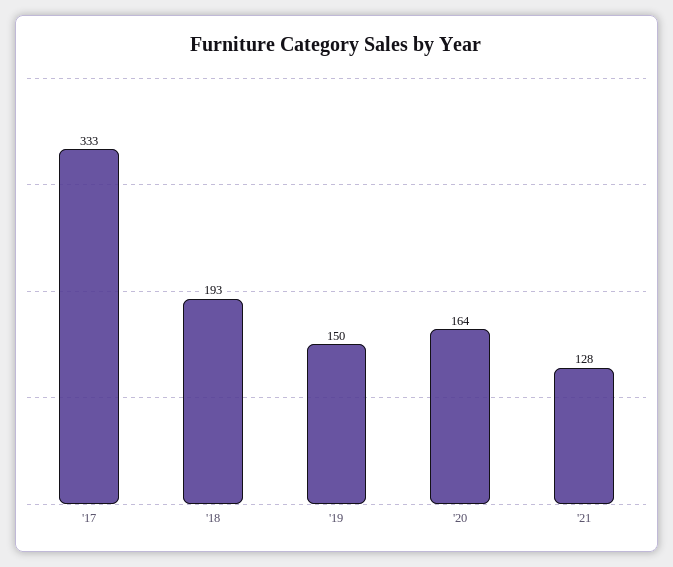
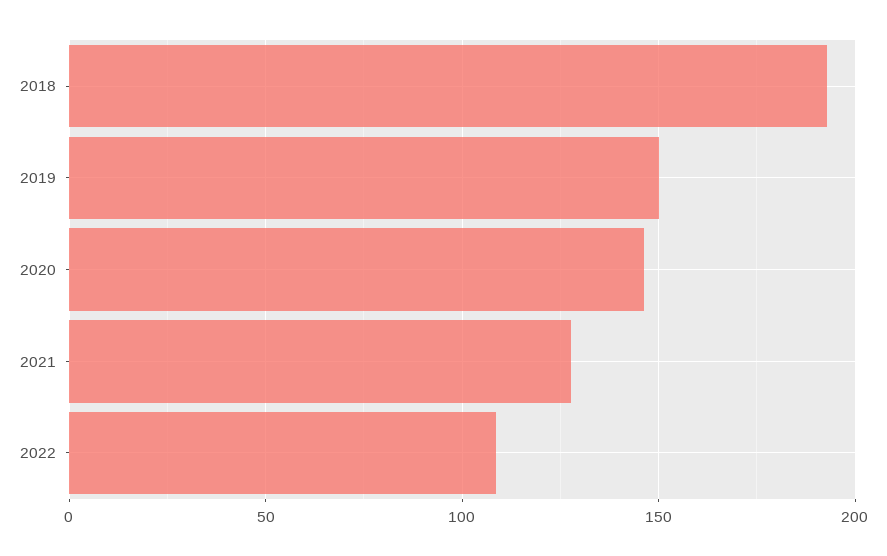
'17: 333 -> none
'20: 164 -> 145
2022: none -> 110

